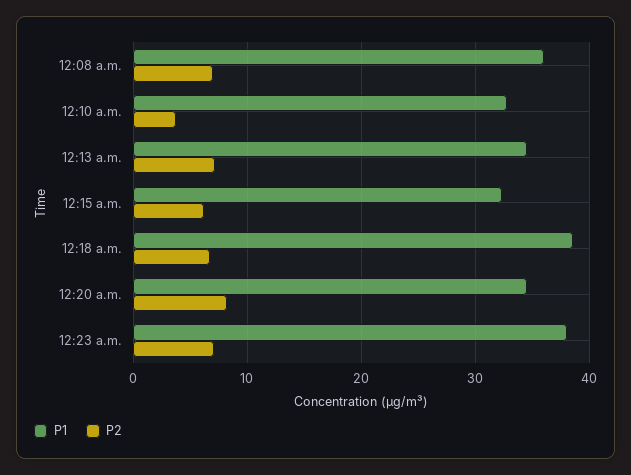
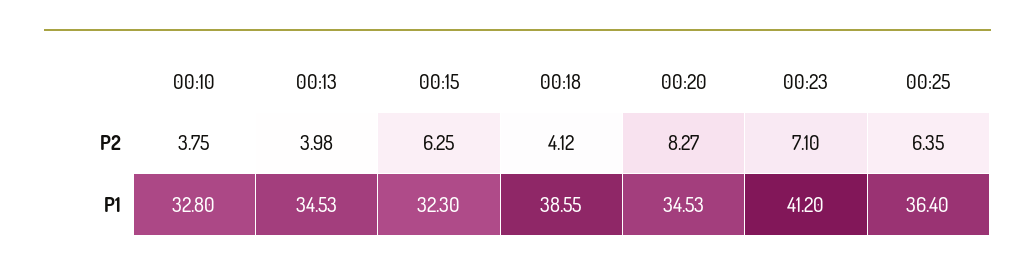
P1, 12:08 a.m.: 36 -> none
P2, 12:08 a.m.: 7 -> none
P2, 12:13 a.m.: 7 -> 3.98
P2, 12:18 a.m.: 7 -> 4.12
P1, 12:23 a.m.: 38 -> 41.2
P2, 00:25: none -> 6.35
P1, 00:25: none -> 36.4

